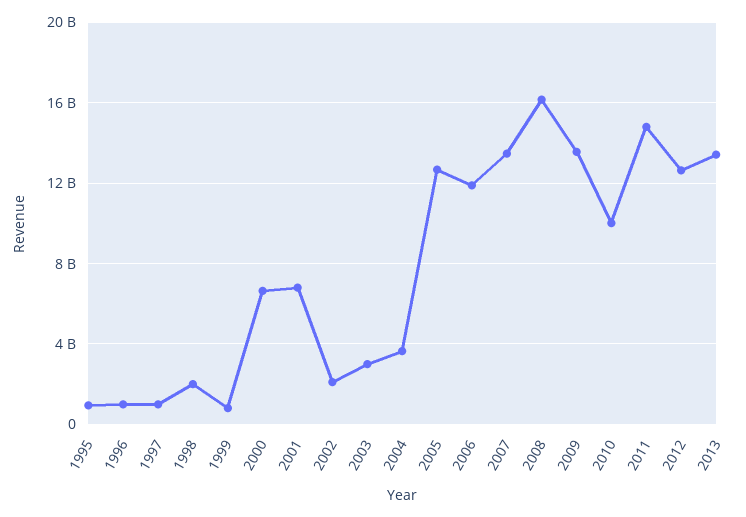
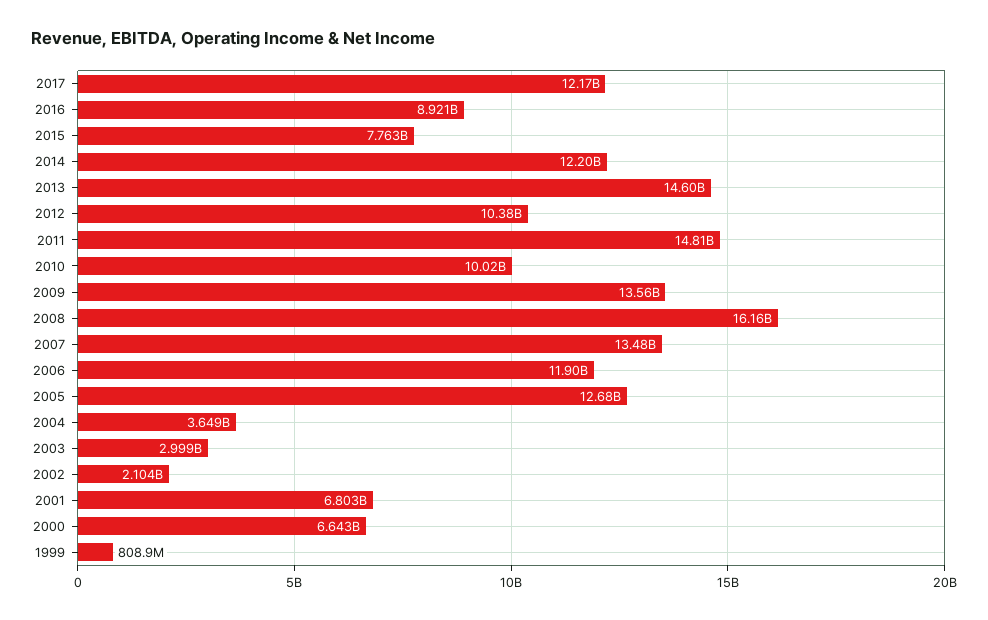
1995: 1000000000 -> none
1996: 1000000000 -> none
1997: 1000000000 -> none
1998: 2000000000 -> none
2012: 12500000000 -> 10380000000
2013: 13500000000 -> 14600000000
2017: none -> 12170000000
2016: none -> 8921000000
2015: none -> 7763000000
2014: none -> 12200000000

